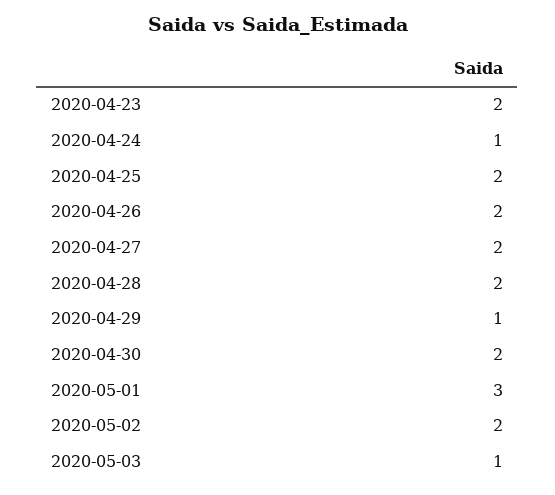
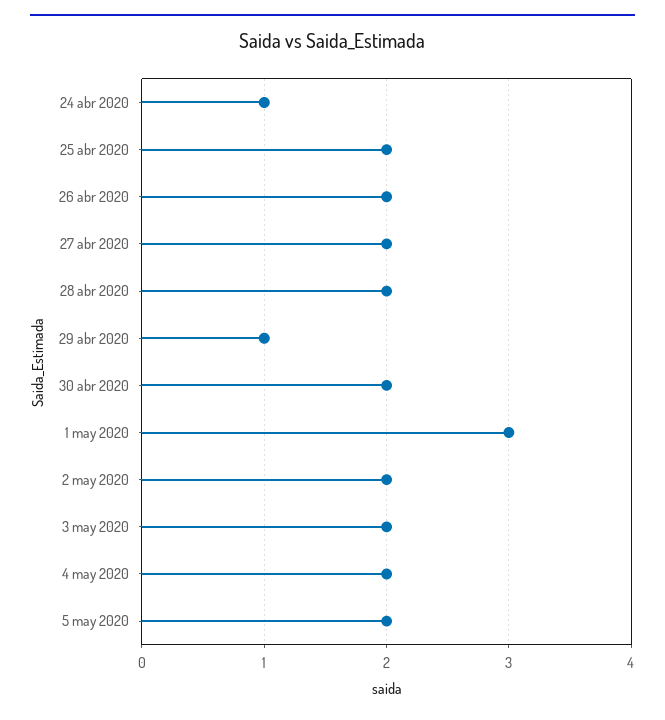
2020-04-23: 2 -> none
2020-05-03: 1 -> 2
4 may 2020: none -> 2
5 may 2020: none -> 2

